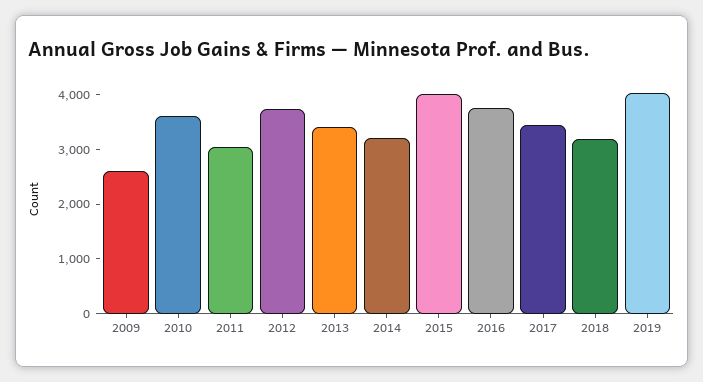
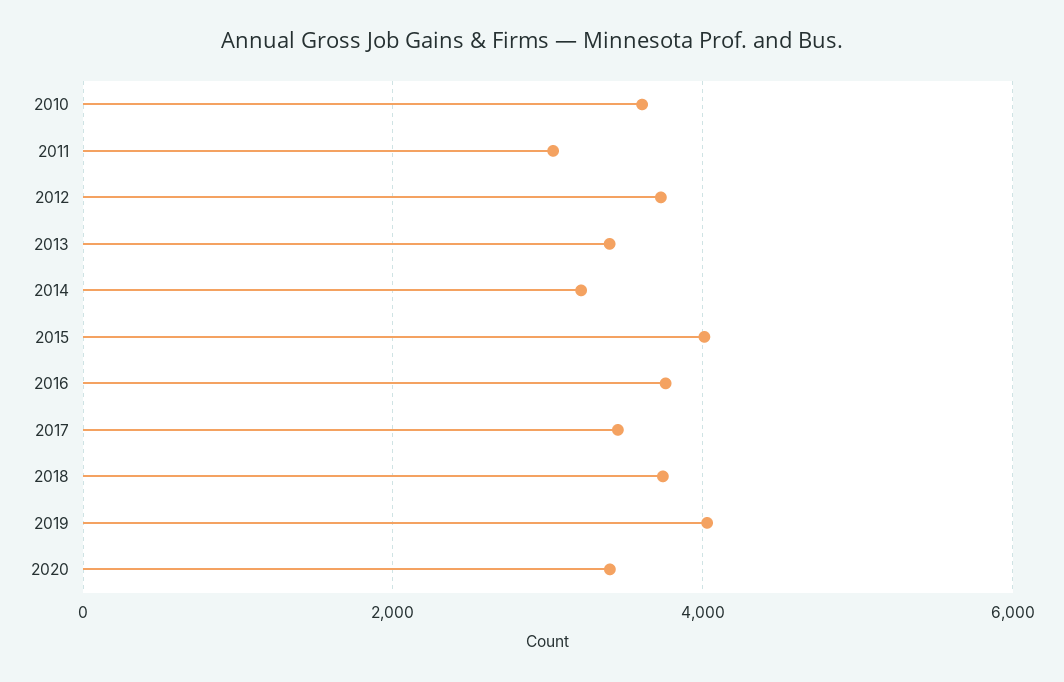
2009: 2600 -> none
2018: 3200 -> 3800
2020: none -> 3400

